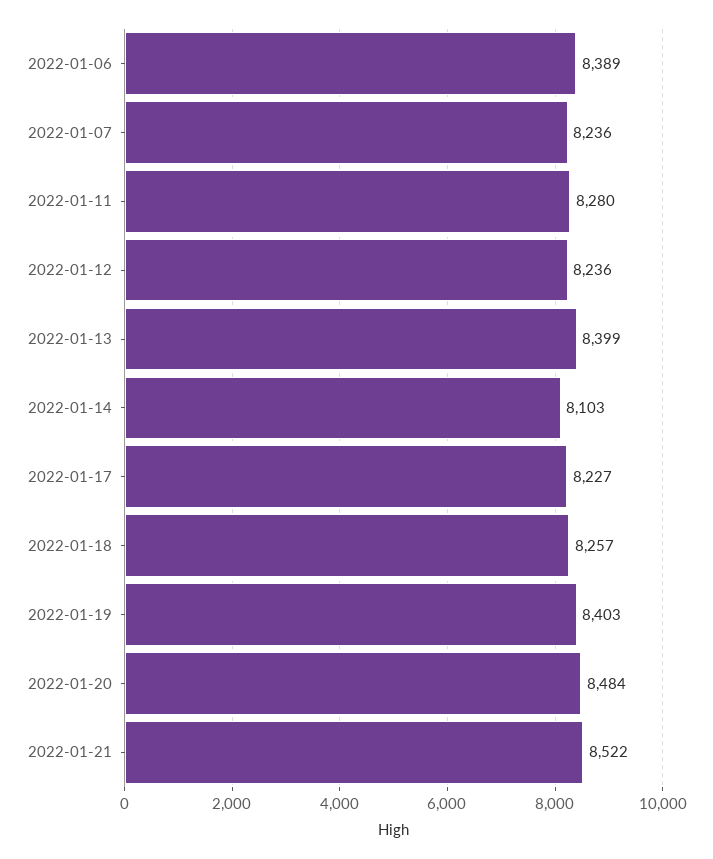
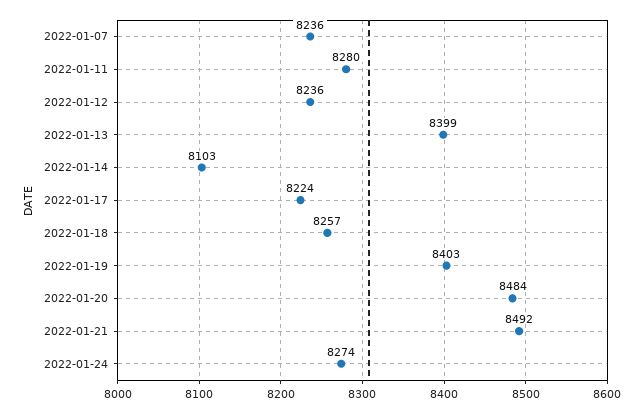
2022-01-06: 8389 -> none
2022-01-17: 8227 -> 8224
2022-01-21: 8522 -> 8492
2022-01-24: none -> 8274

